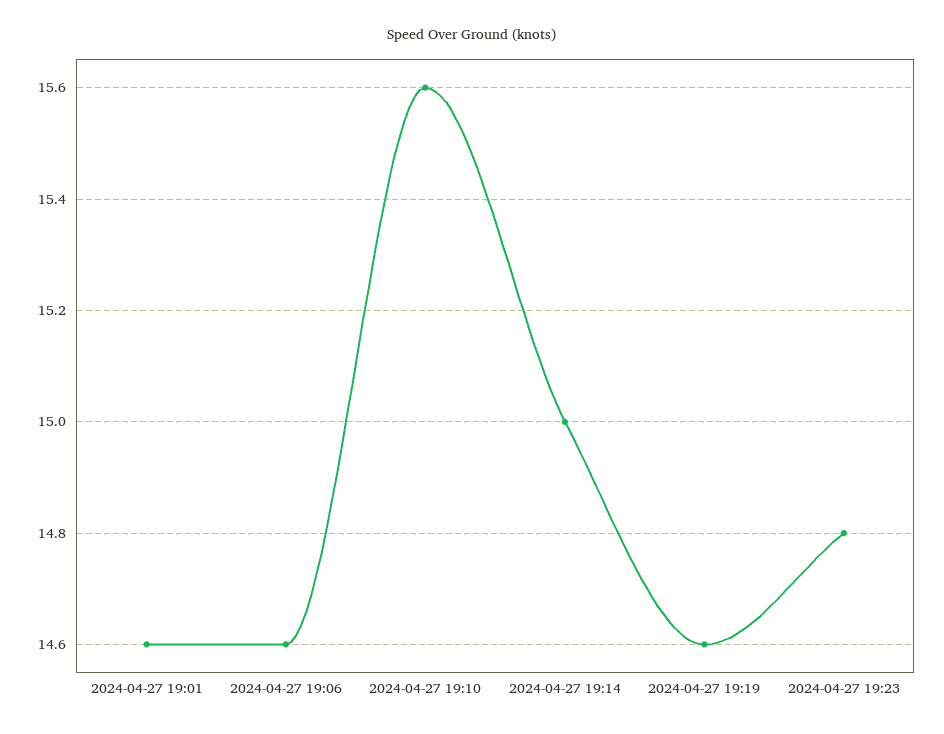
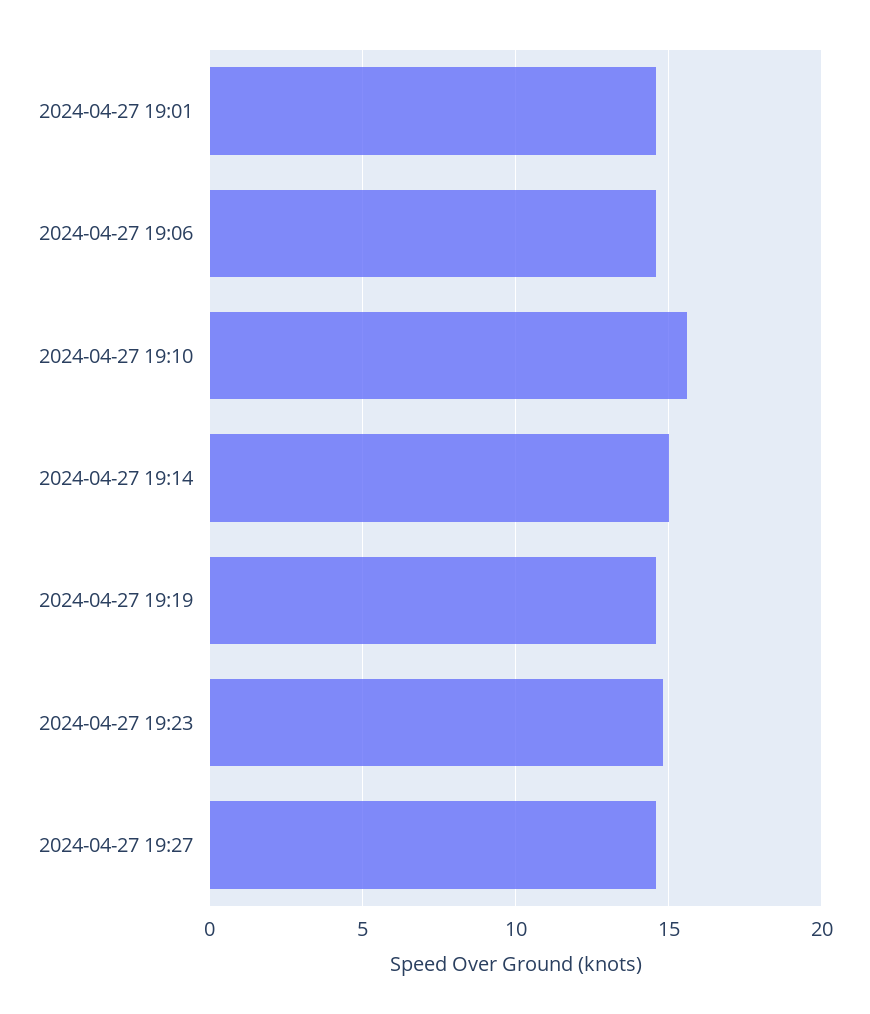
2024-04-27 19:27: none -> 14.5

